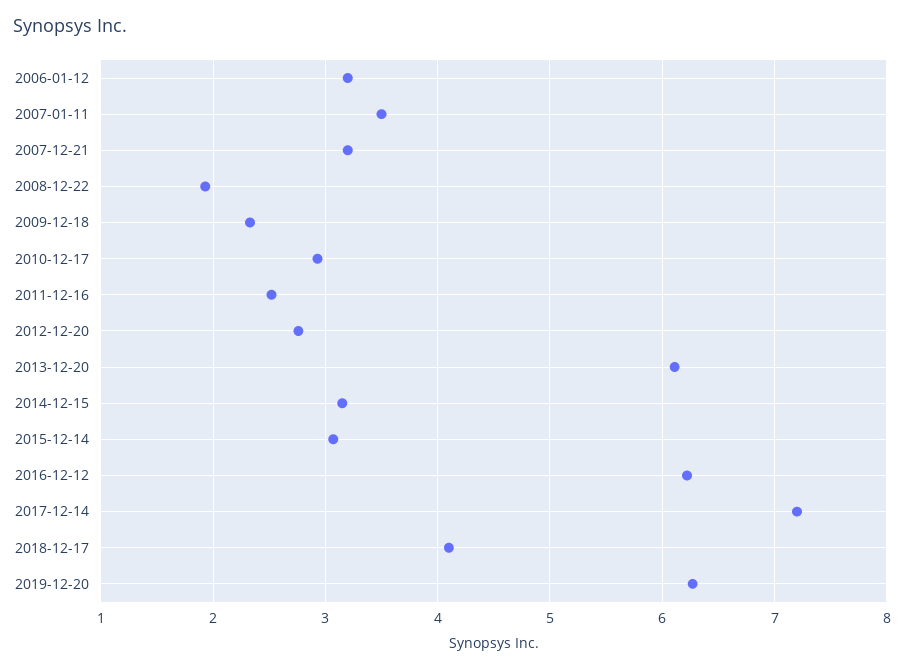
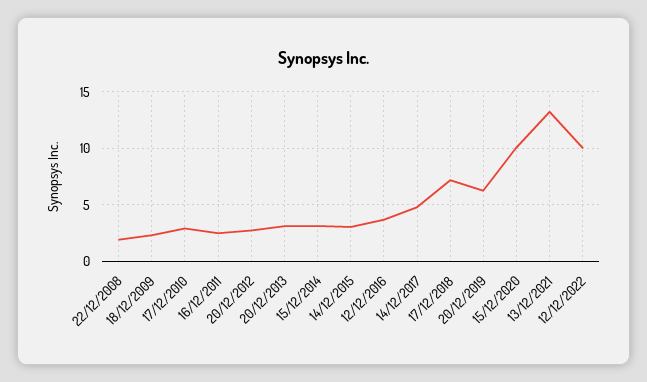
2006-01-12: 3.2 -> none
2007-01-11: 3.5 -> none
2007-12-21: 3.2 -> none
2013-12-20: 6.1 -> 3
2016-12-12: 6.2 -> 4
2017-12-14: 7.2 -> 5
2018-12-17: 4.1 -> 7
15/12/2020: none -> 10
13/12/2021: none -> 13
12/12/2022: none -> 10

